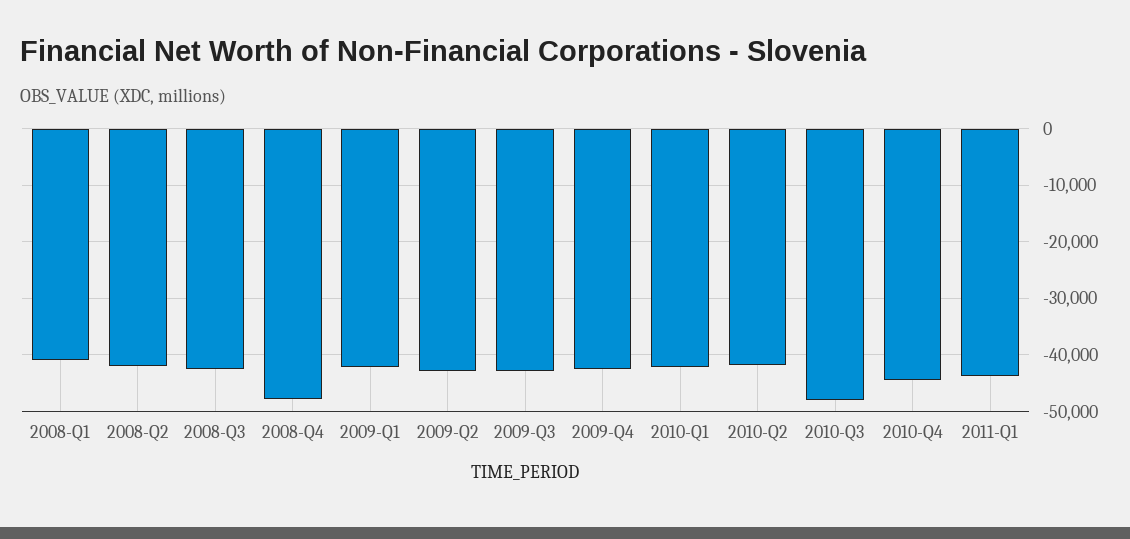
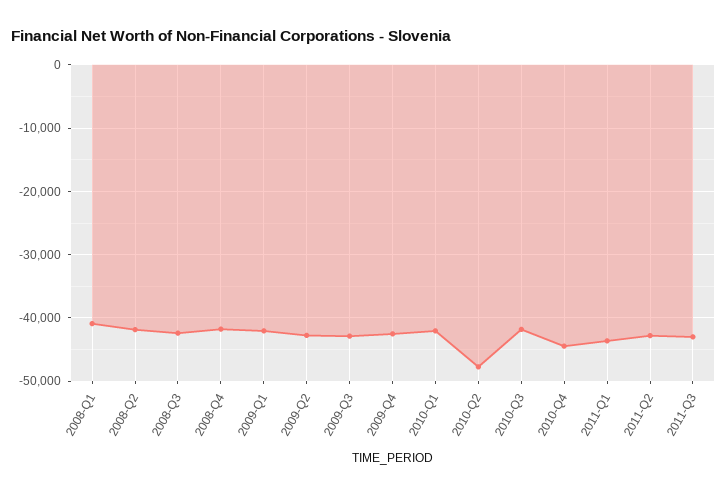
2008-Q4: -48000 -> -42000
2010-Q2: -42000 -> -48000
2010-Q3: -48000 -> -42000
2011-Q2: none -> -43000
2011-Q3: none -> -43000

